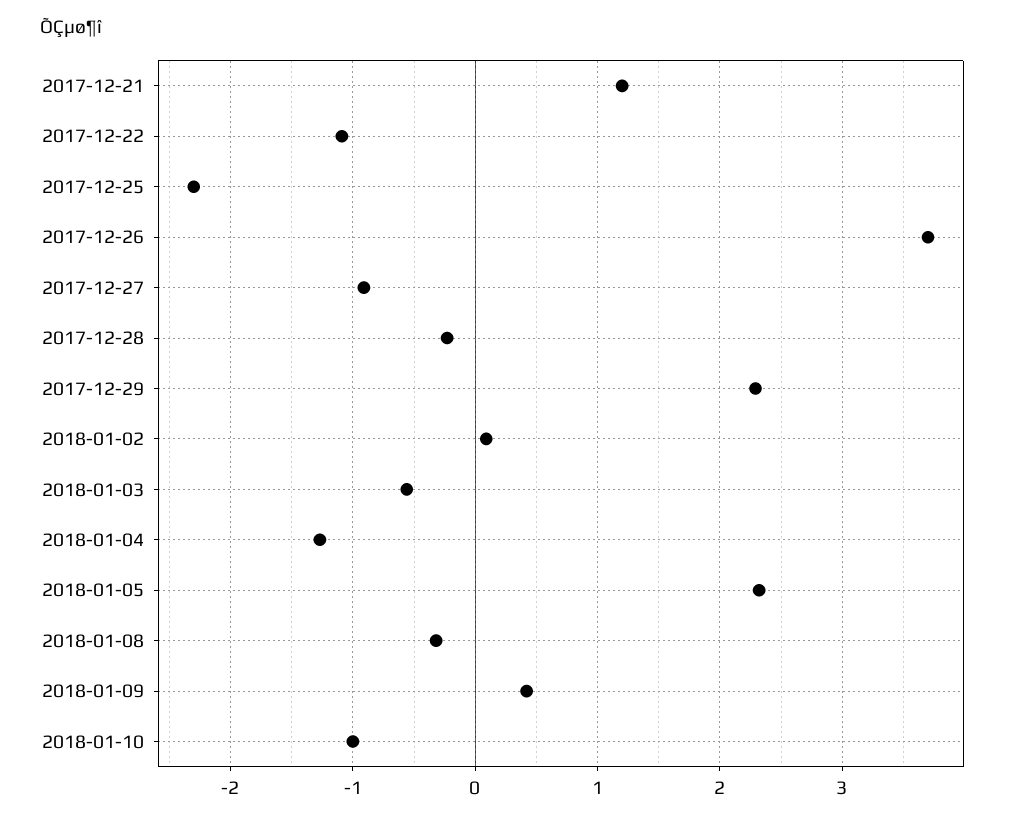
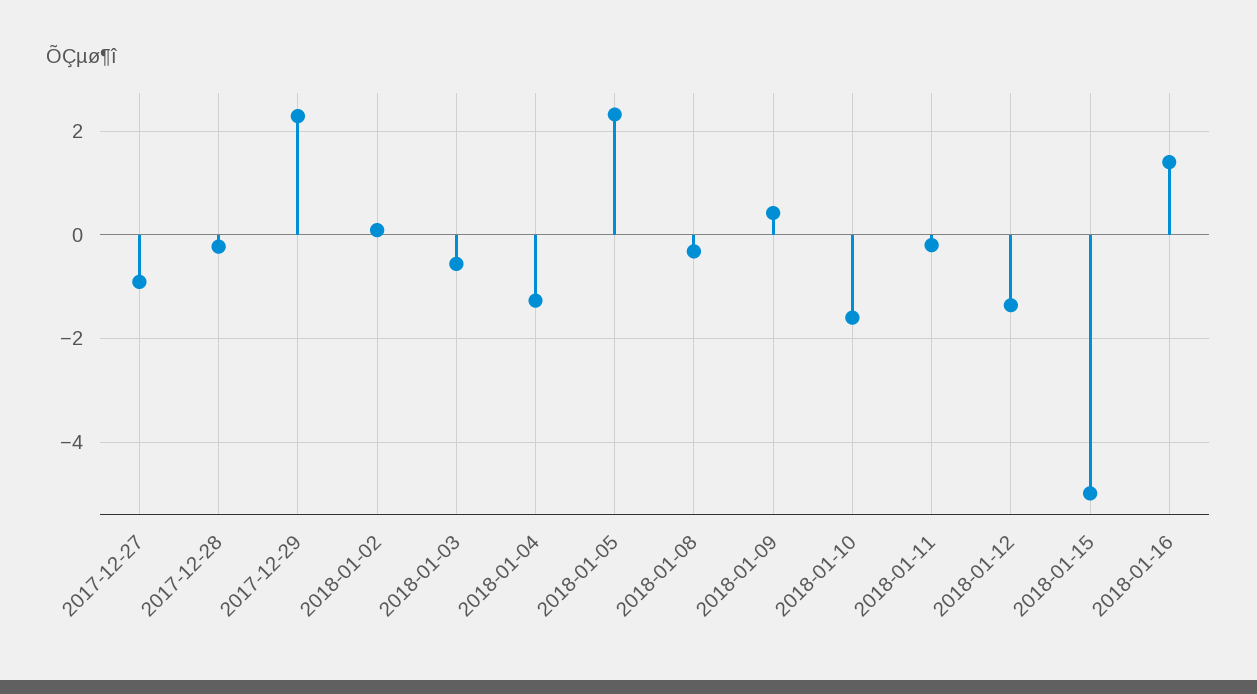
2017-12-21: 1.2 -> none
2017-12-22: -1.1 -> none
2017-12-25: -2.3 -> none
2017-12-26: 3.7 -> none
2018-01-10: -1 -> -1.6
2018-01-11: none -> -0.2
2018-01-12: none -> -1.4
2018-01-15: none -> -5
2018-01-16: none -> 1.4

